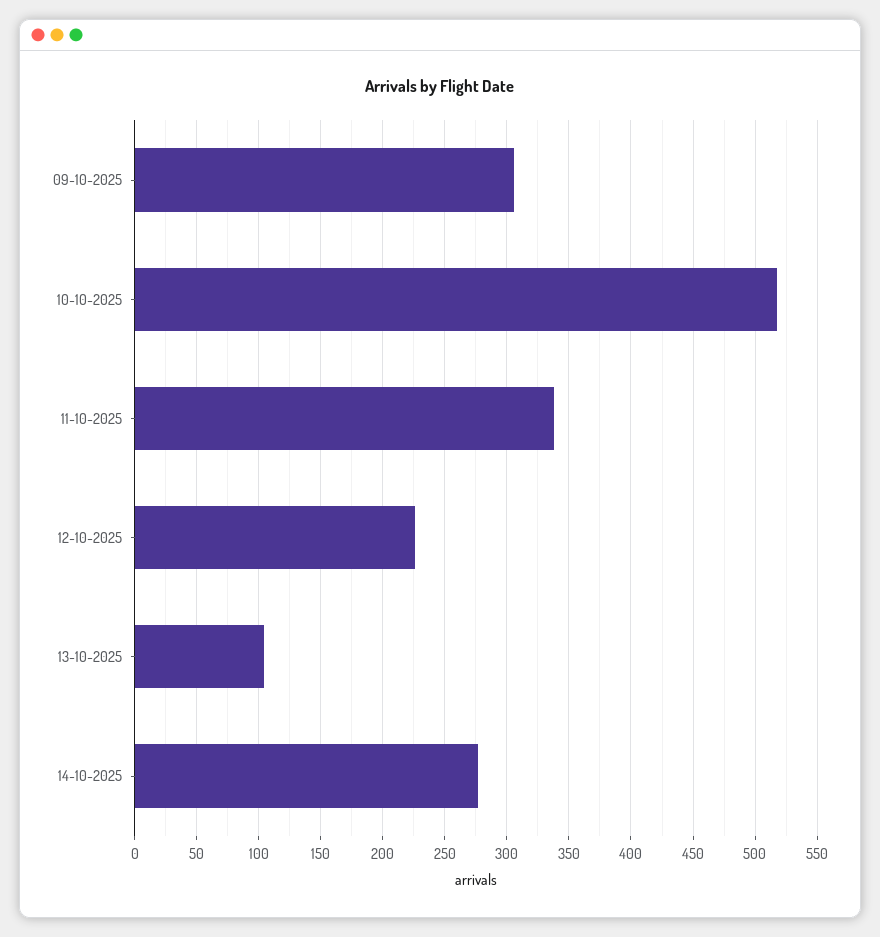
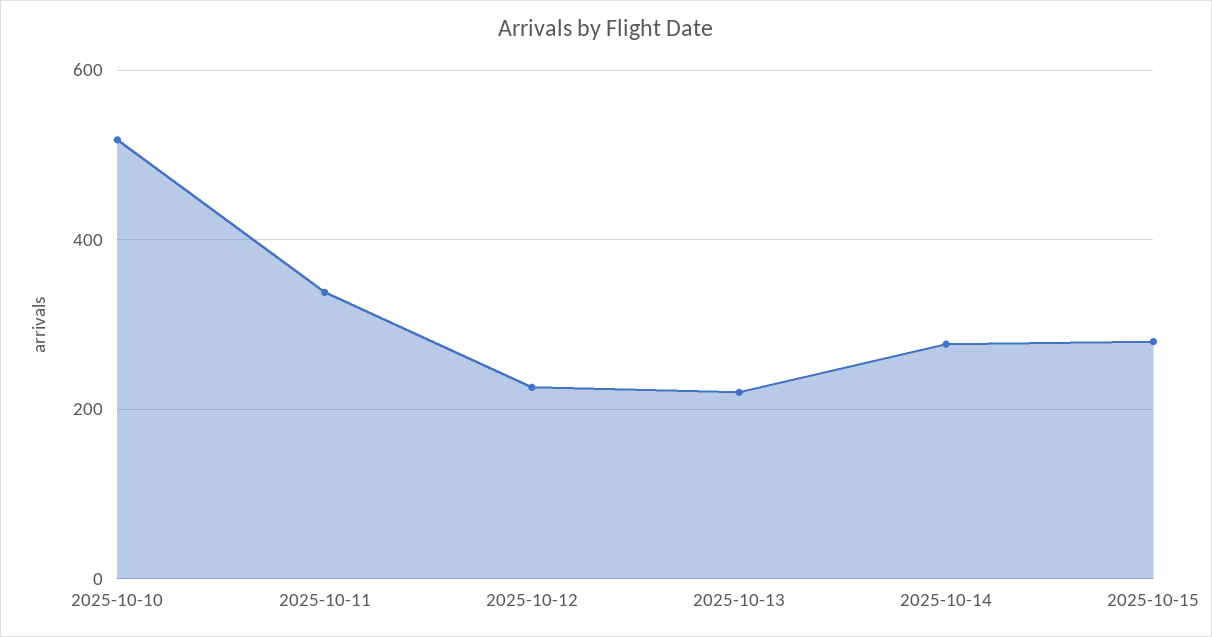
09-10-2025: 305 -> none
13-10-2025: 105 -> 220
2025-10-15: none -> 280

